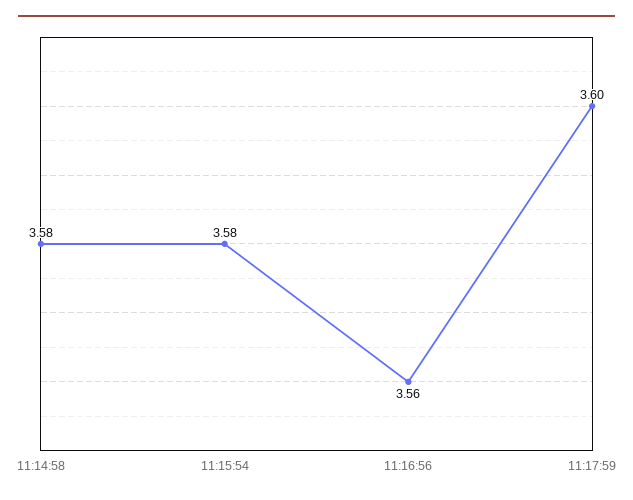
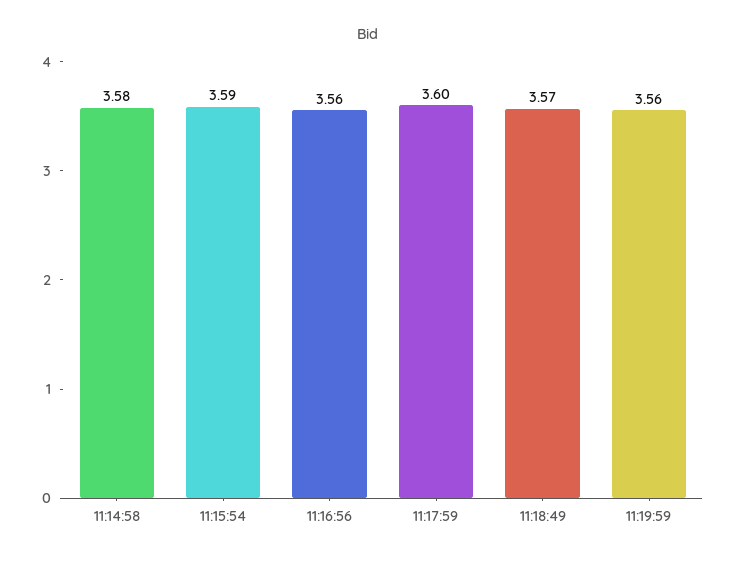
11:15:54: 3.58 -> 3.59
11:18:49: none -> 3.57
11:19:59: none -> 3.56

